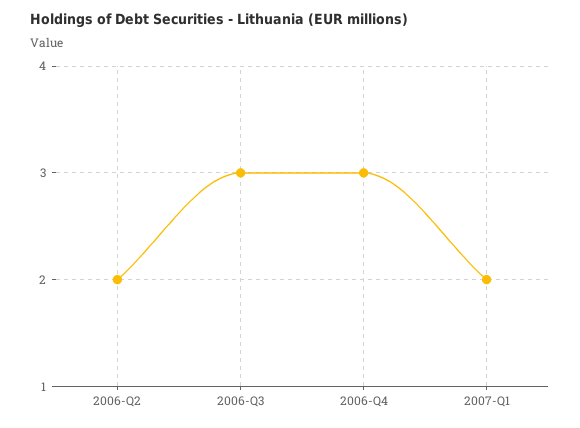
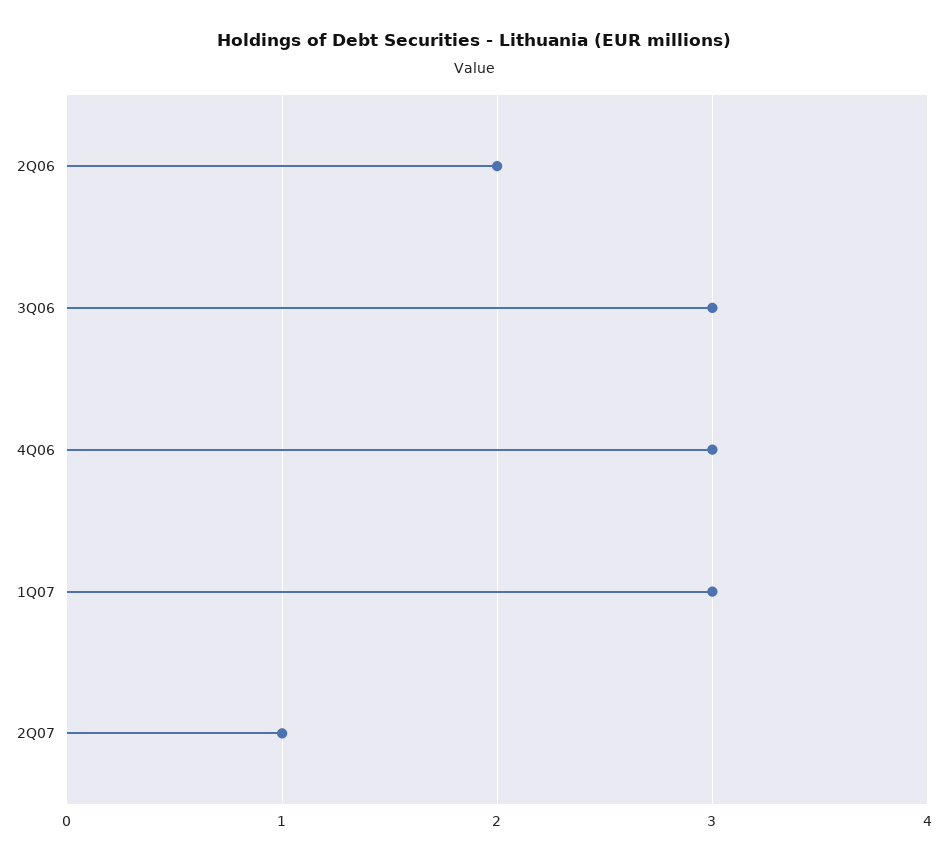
2007-Q1: 2 -> 3
2Q07: none -> 1

